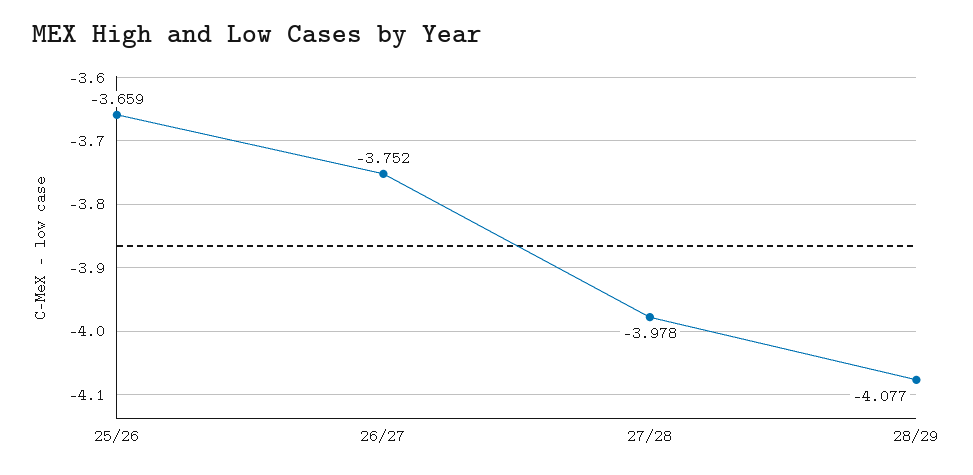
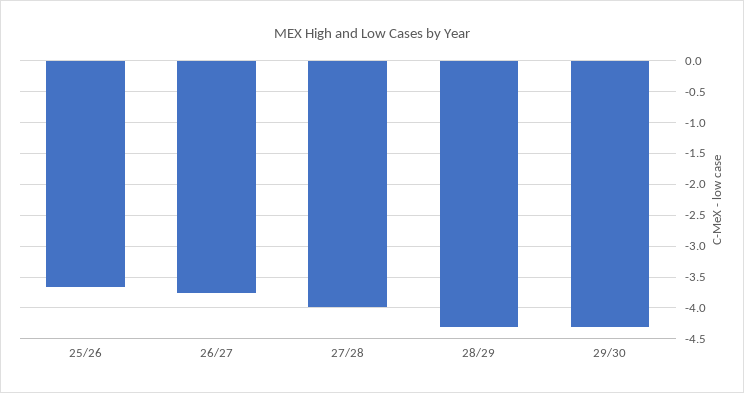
28/29: -4.077 -> -4.3
29/30: none -> -4.3

